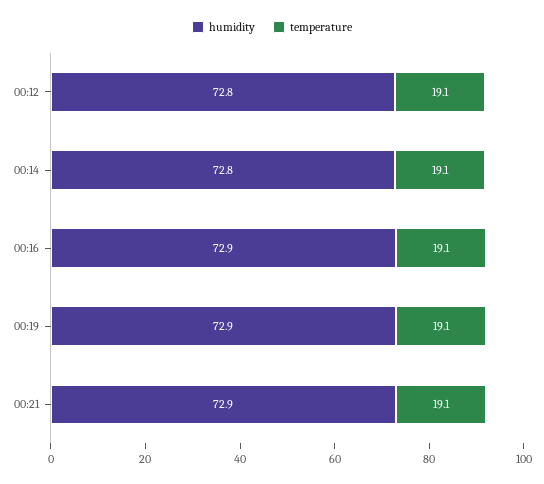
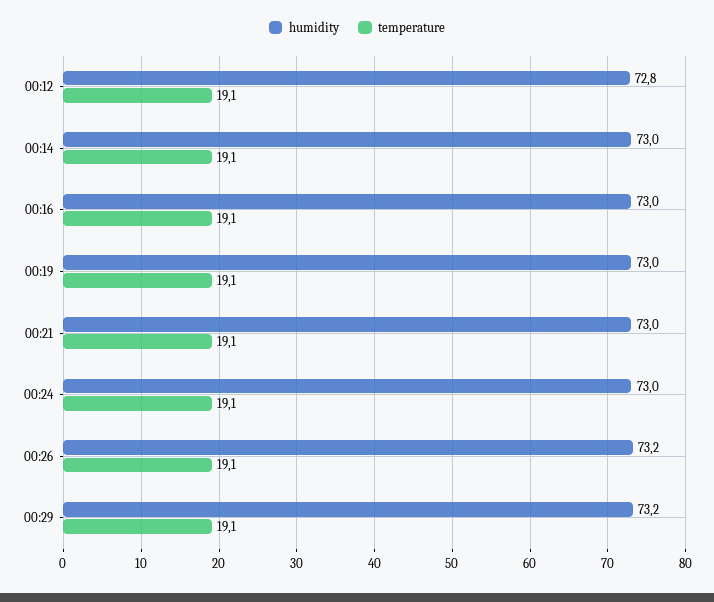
humidity, 00:14: 72.8 -> 73
humidity, 00:16: 72.9 -> 73
humidity, 00:19: 72.9 -> 73
humidity, 00:21: 72.9 -> 73
humidity, 00:24: none -> 73
temperature, 00:24: none -> 19.1
humidity, 00:26: none -> 73.2
temperature, 00:26: none -> 19.1
humidity, 00:29: none -> 73.2
temperature, 00:29: none -> 19.1

